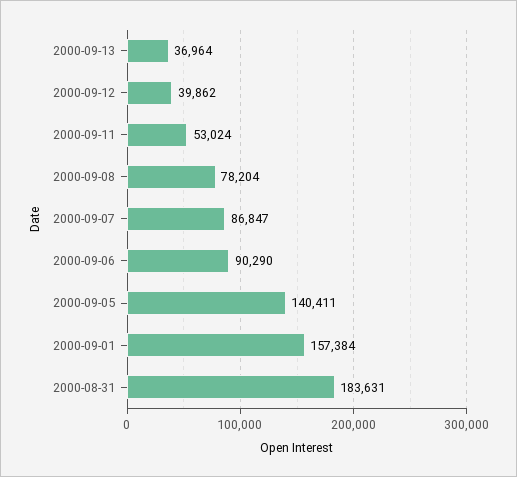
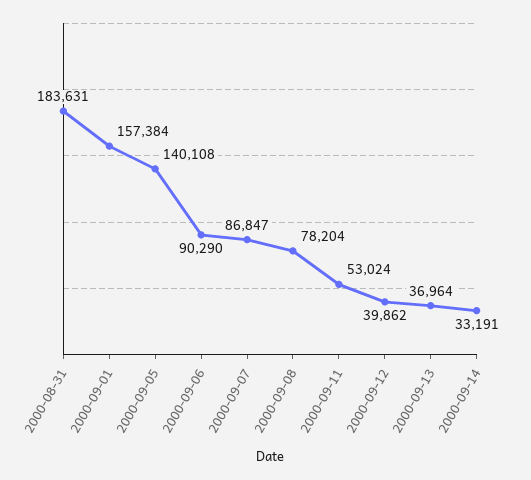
2000-09-05: 140411 -> 140108
2000-09-14: none -> 33191

